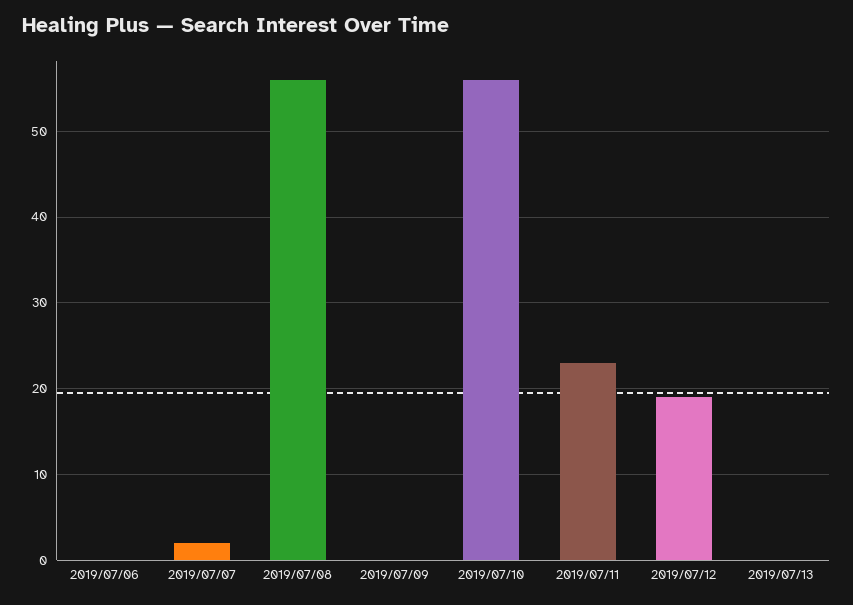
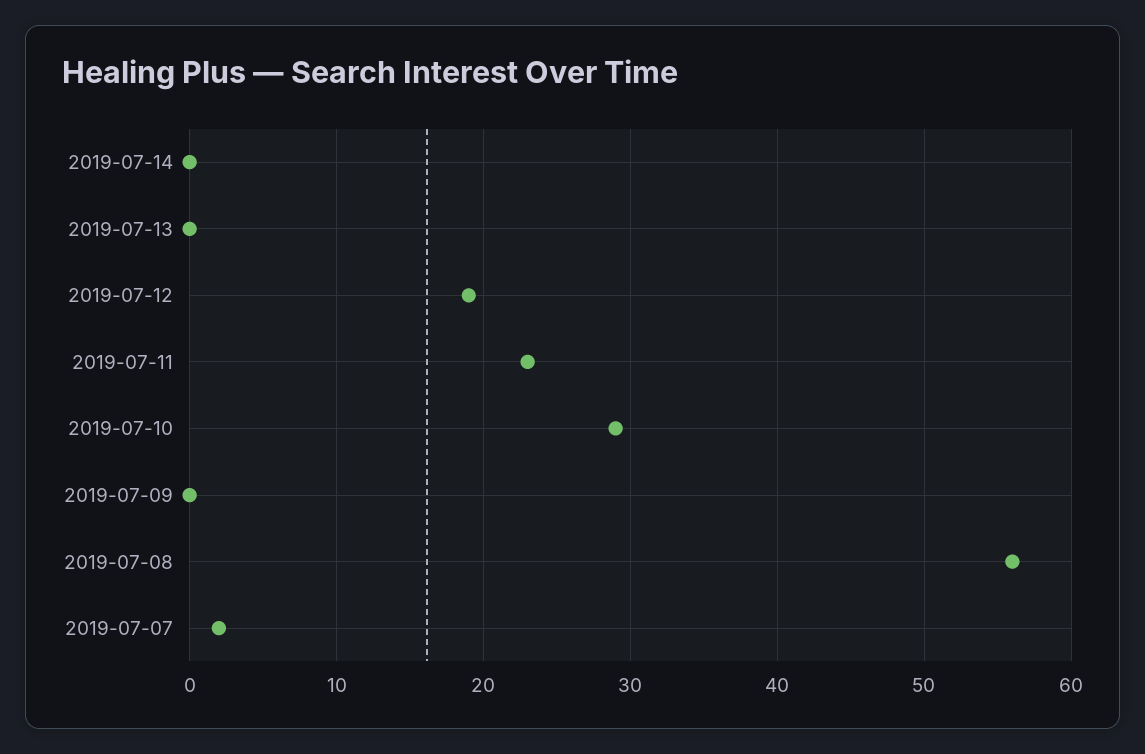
2019/07/06: 0 -> none
2019/07/10: 56 -> 29
2019-07-14: none -> 0

